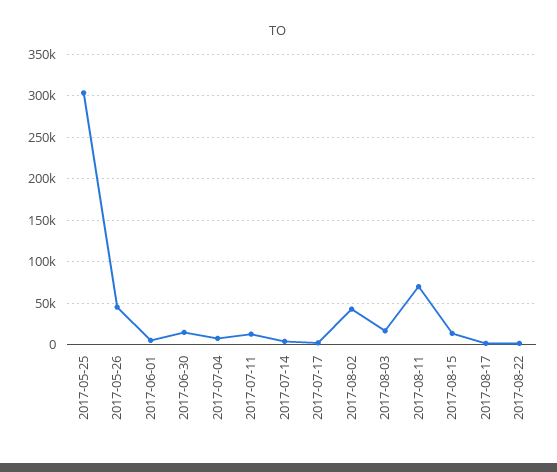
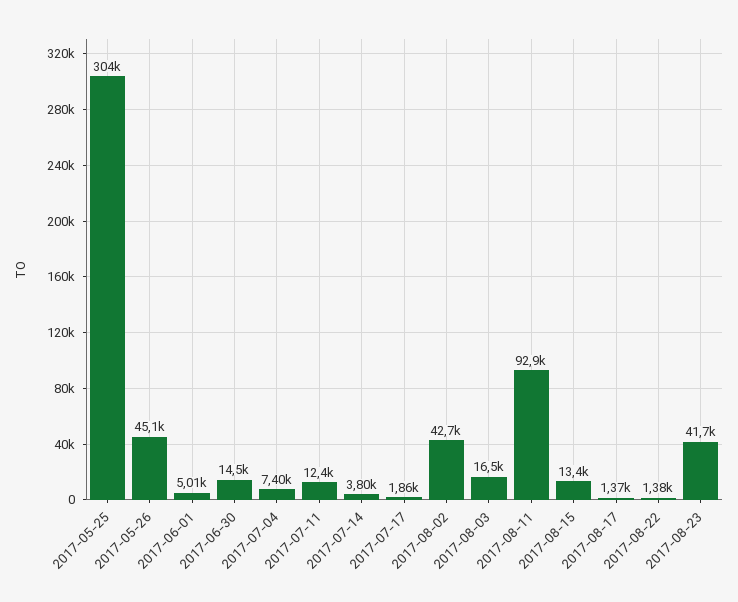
2017-08-11: 70000 -> 92900
2017-08-23: none -> 41700

